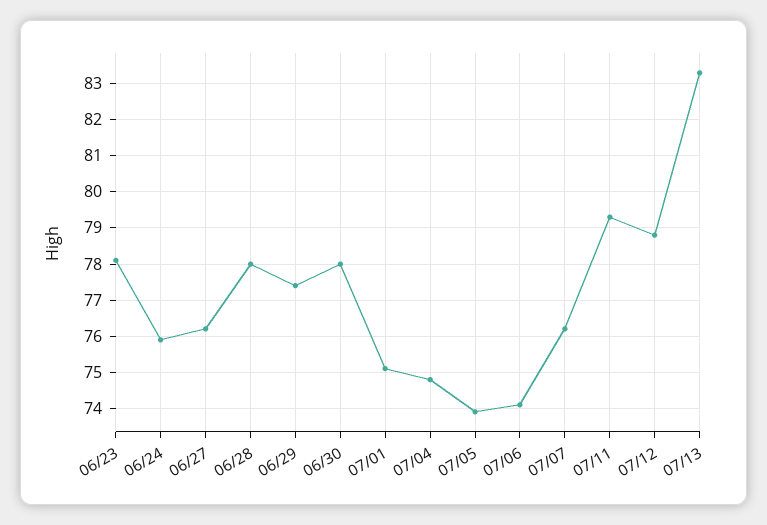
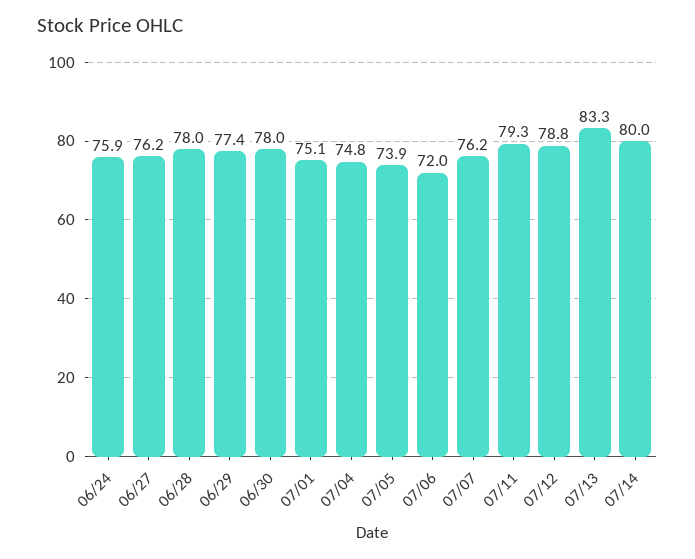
06/23: 78 -> none
07/06: 74 -> 72
07/14: none -> 80

